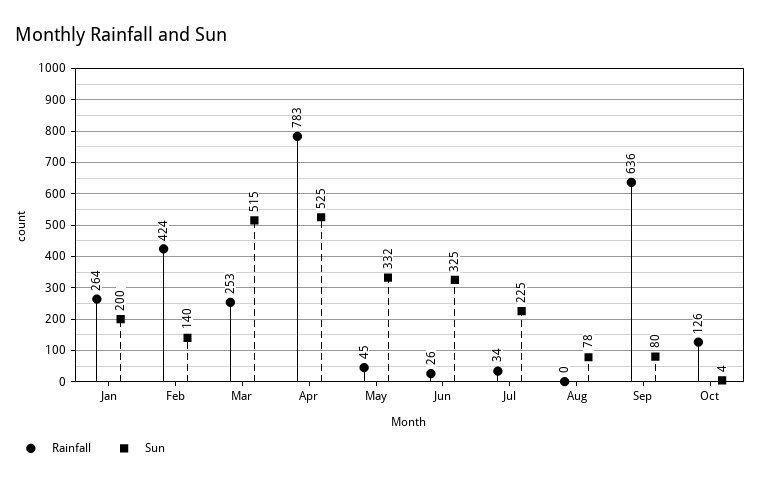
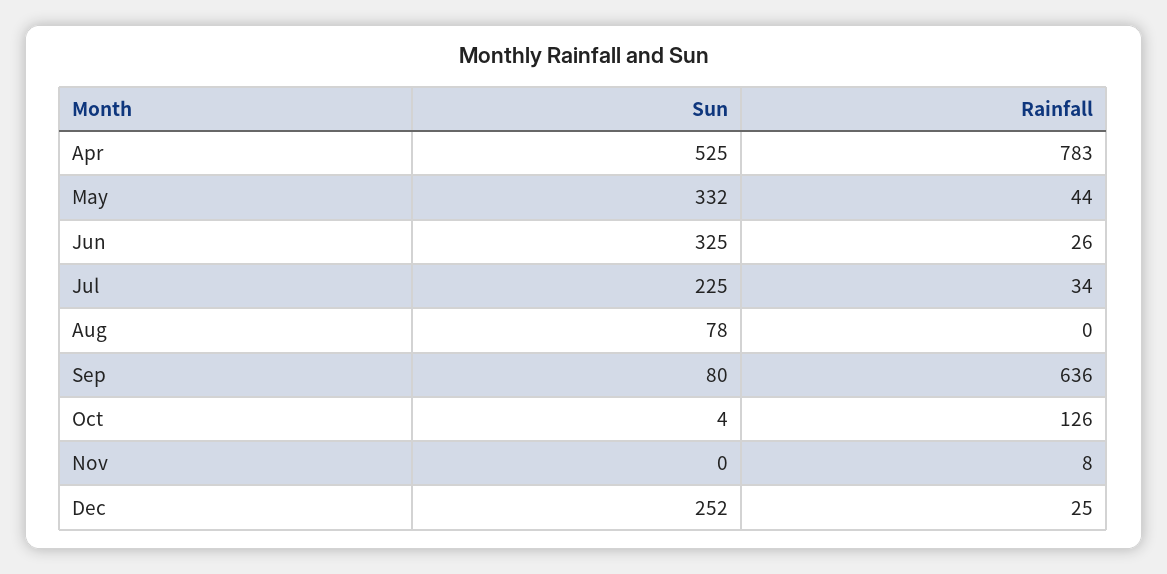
Rainfall, Jan: 264 -> none
Sun, Jan: 200 -> none
Rainfall, Feb: 424 -> none
Sun, Feb: 140 -> none
Rainfall, Mar: 253 -> none
Sun, Mar: 515 -> none
Rainfall, May: 45 -> 44
Sun, Nov: none -> 0
Rainfall, Nov: none -> 8
Sun, Dec: none -> 252
Rainfall, Dec: none -> 25

